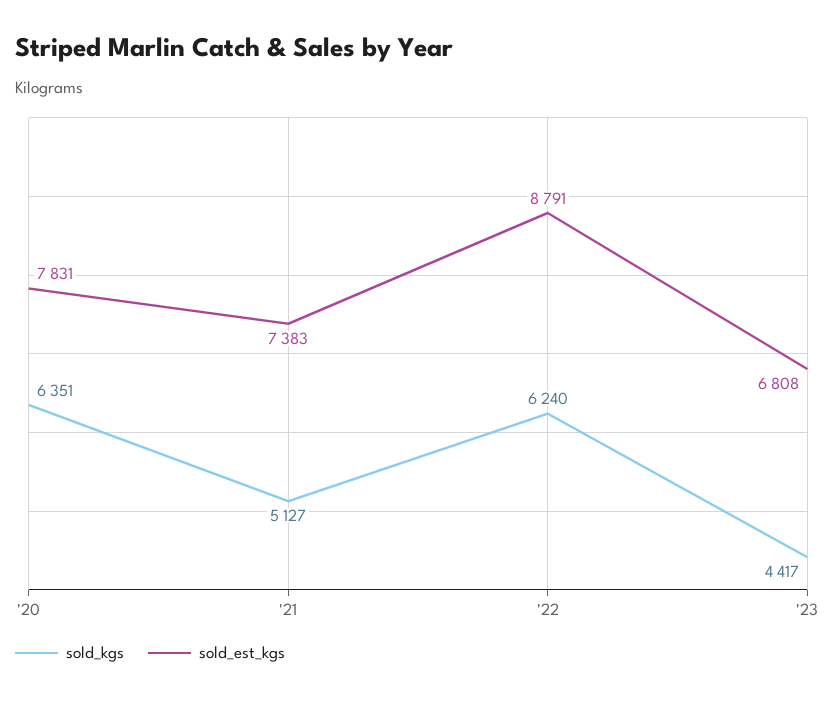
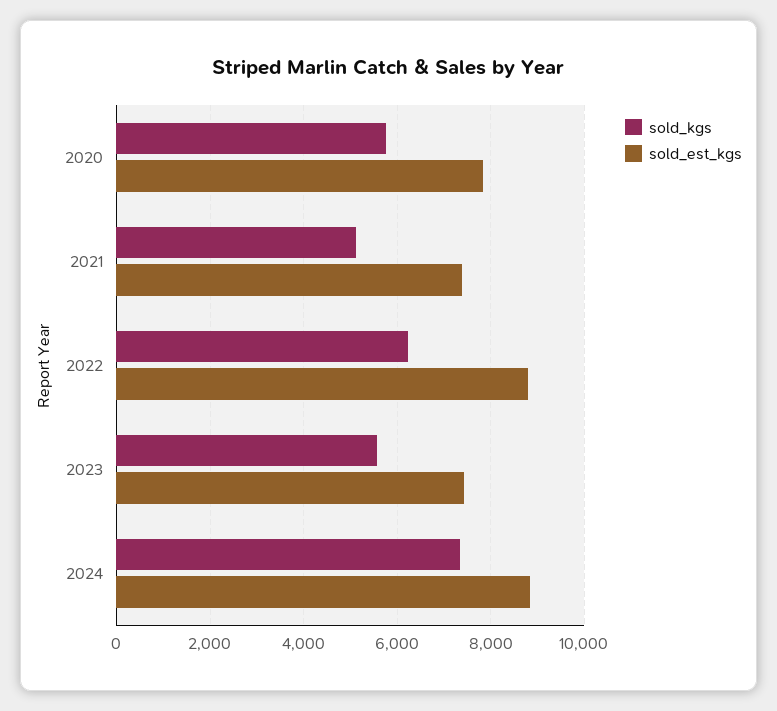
sold_kgs, '20: 6351 -> 5800
sold_kgs, '23: 4417 -> 5600
sold_est_kgs, '23: 6808 -> 7400
sold_kgs, 2024: none -> 7400
sold_est_kgs, 2024: none -> 8800

